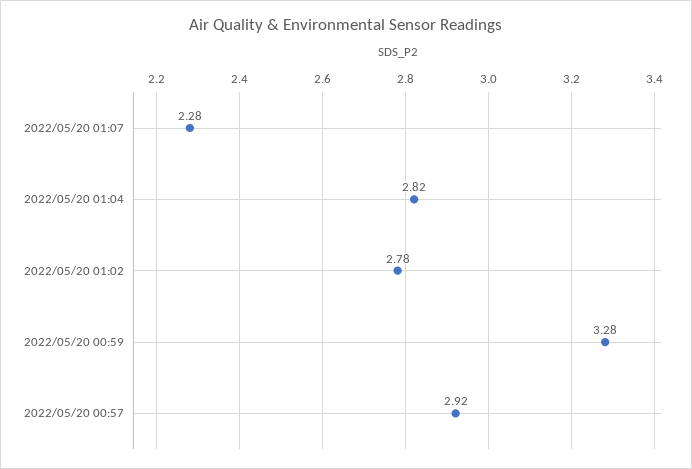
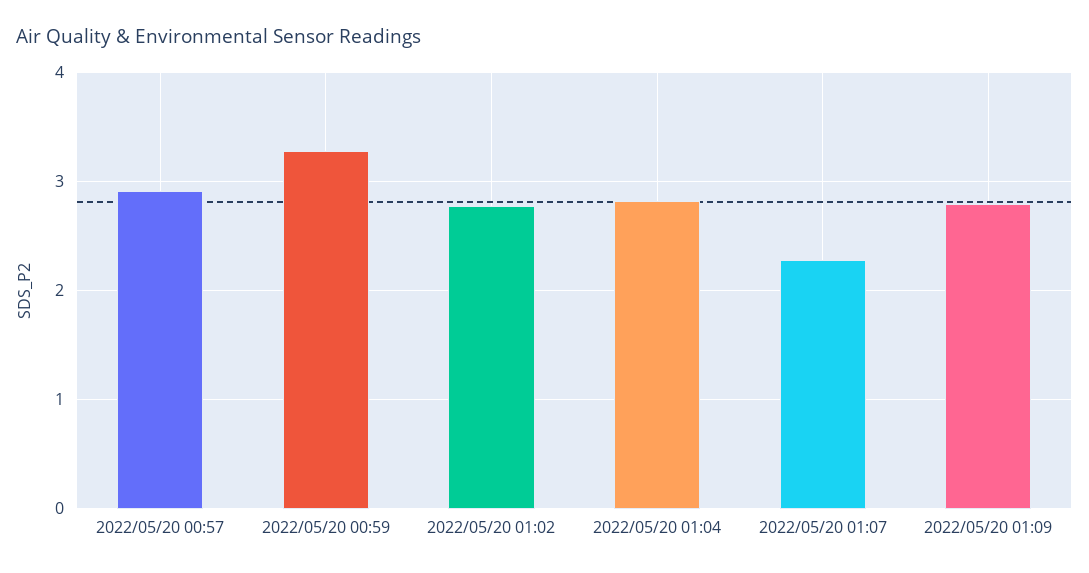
2022/05/20 01:09: none -> 2.8

